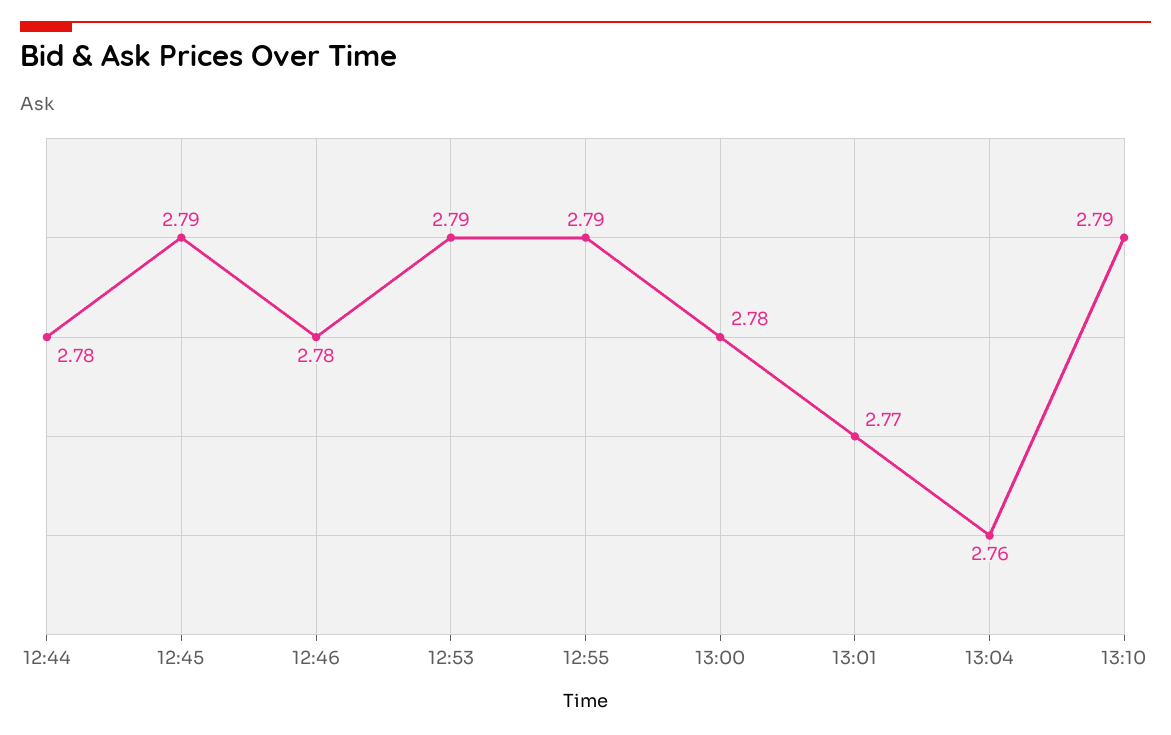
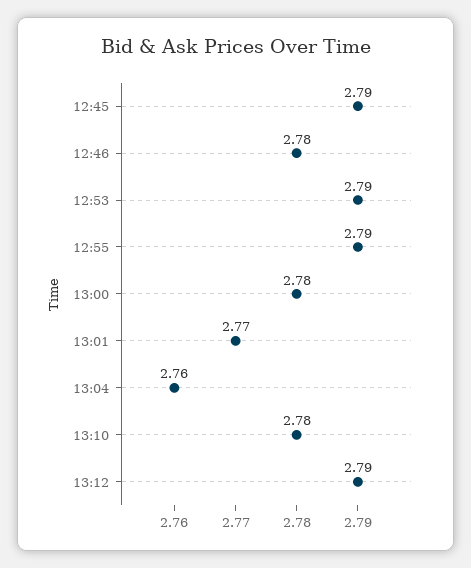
12:44: 2.78 -> none
13:10: 2.79 -> 2.78
13:12: none -> 2.79

